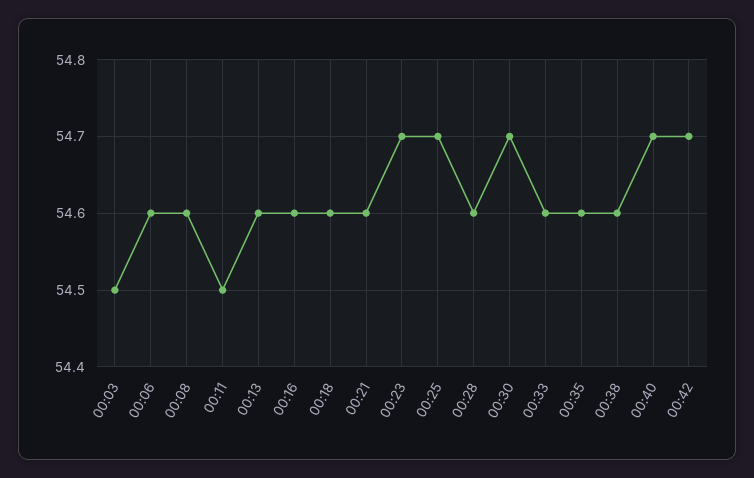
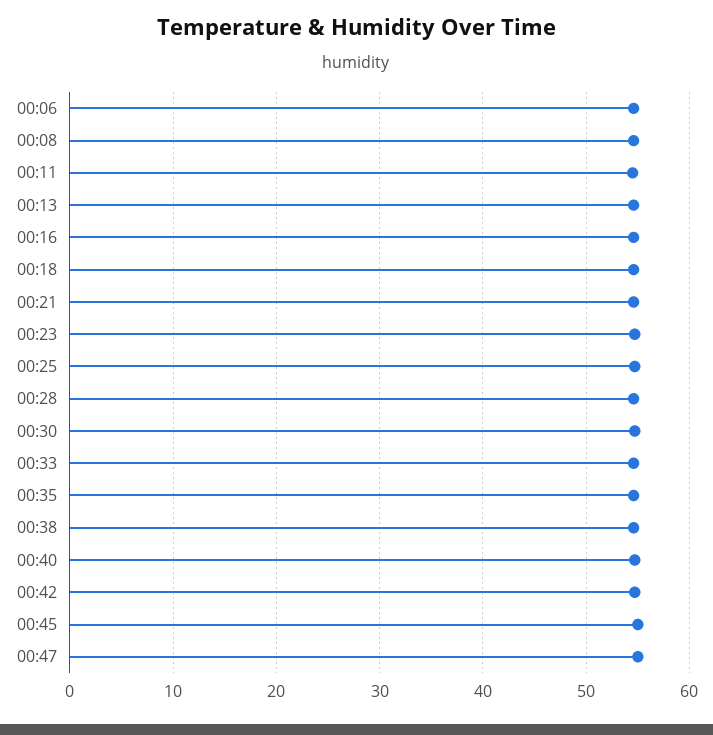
00:03: 54.5 -> none
00:45: none -> 55
00:47: none -> 55

